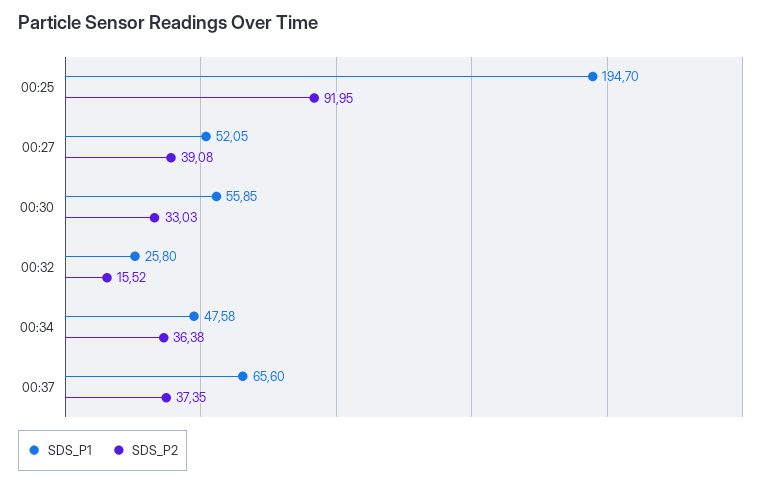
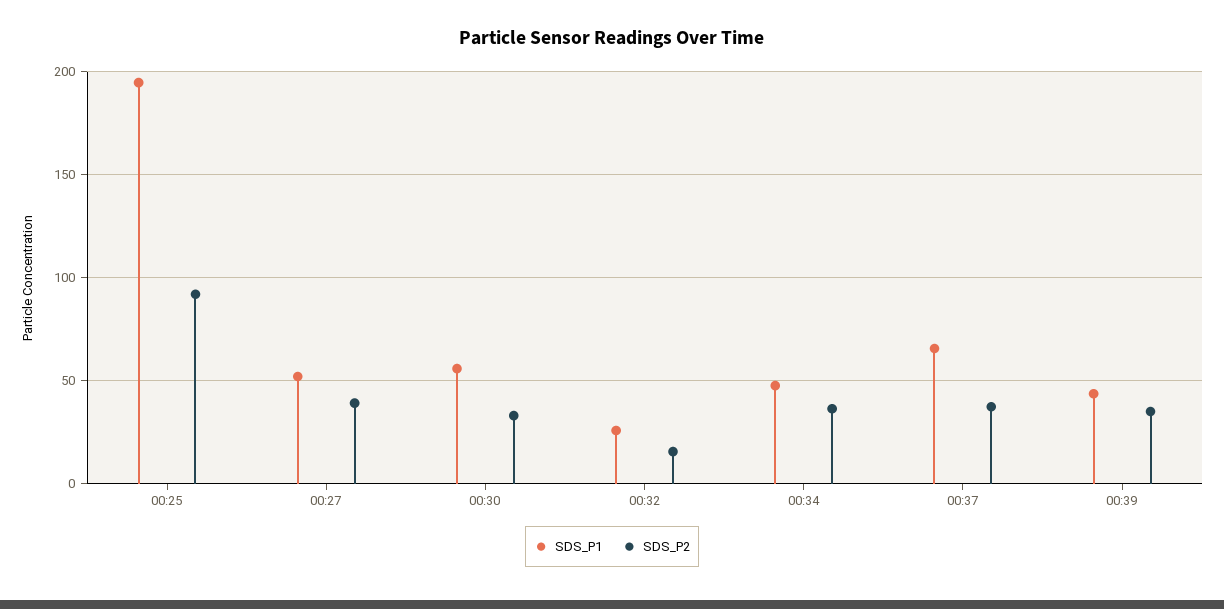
SDS_P1, 00:39: none -> 45
SDS_P2, 00:39: none -> 35

